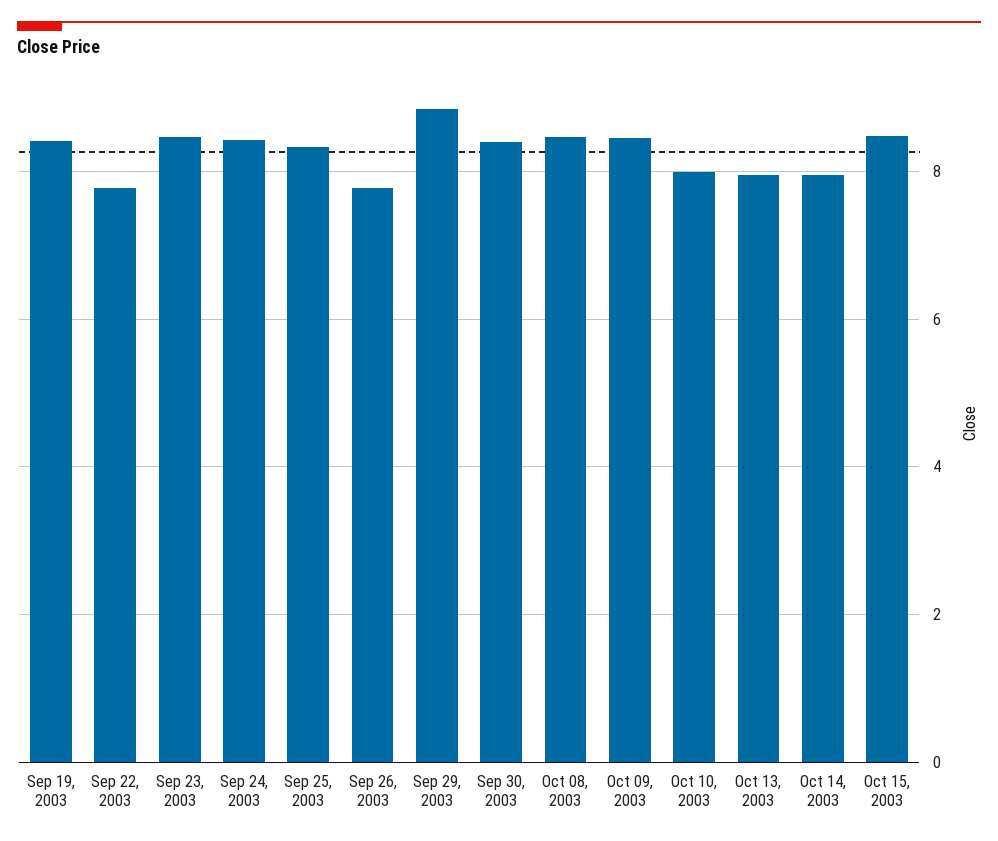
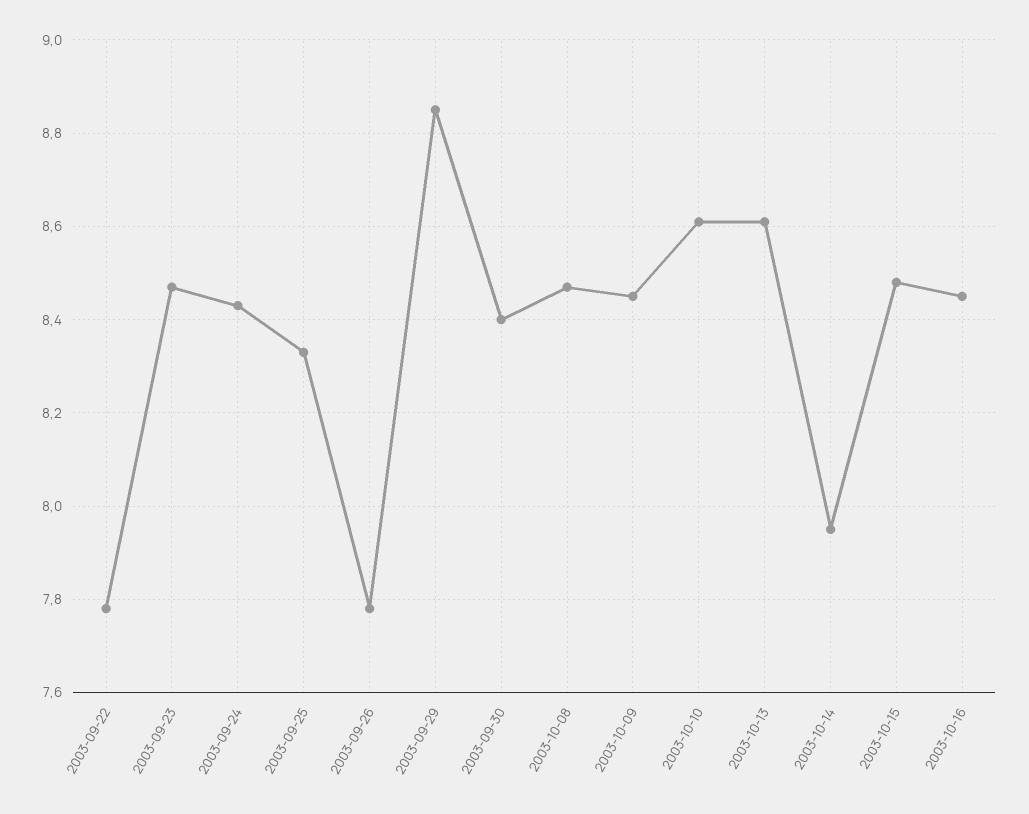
Sep 19, 2003: 8.4 -> none
Oct 10, 2003: 8 -> 8.6
Oct 13, 2003: 8 -> 8.6
2003-10-16: none -> 8.45

